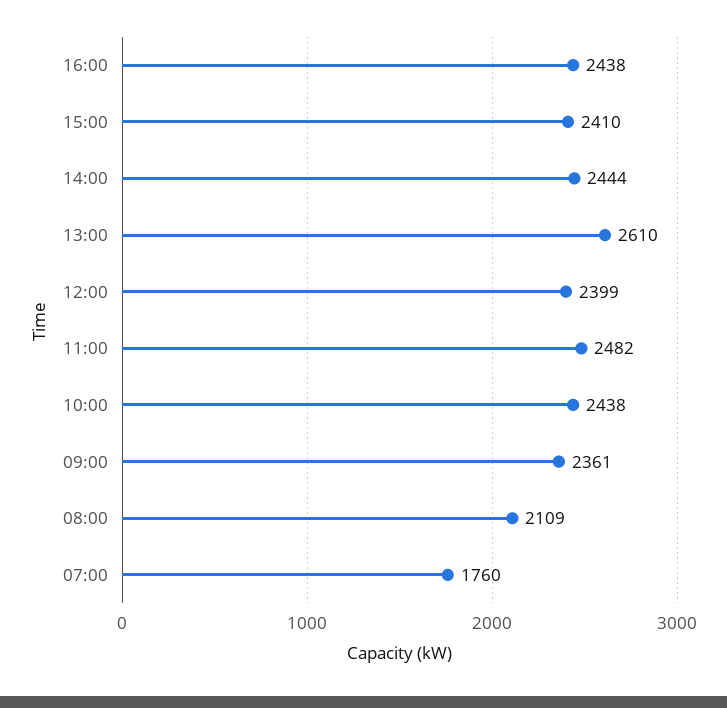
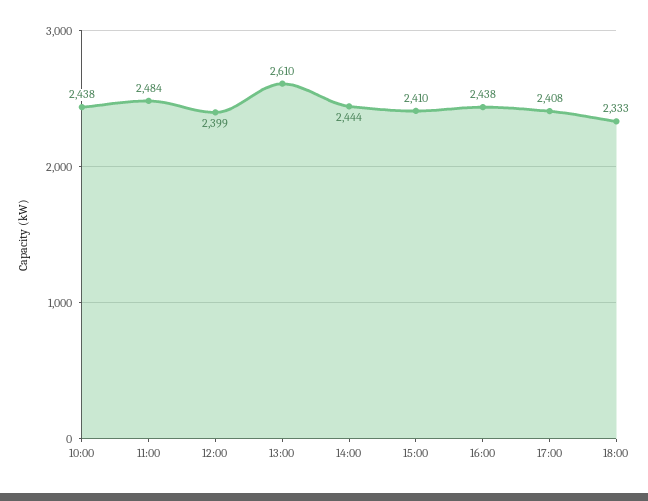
11:00: 2482 -> 2484
09:00: 2361 -> none
08:00: 2109 -> none
07:00: 1760 -> none
17:00: none -> 2408
18:00: none -> 2333

